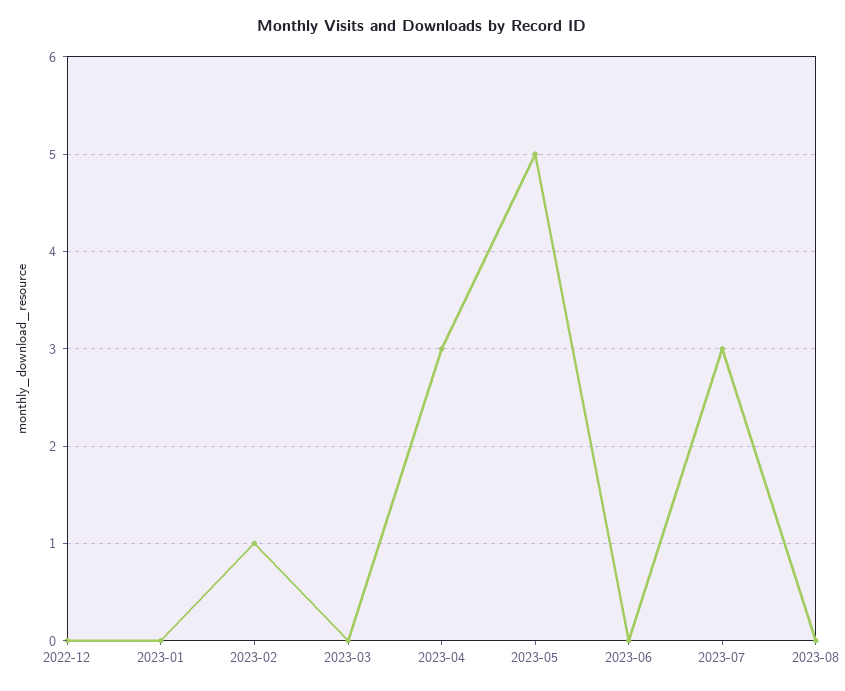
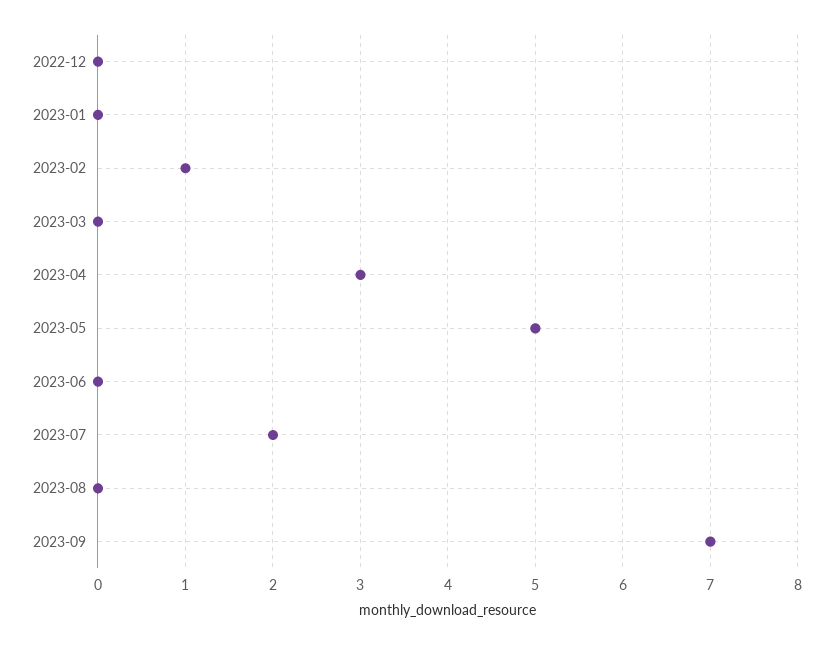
2023-07: 3 -> 2
2023-09: none -> 7

